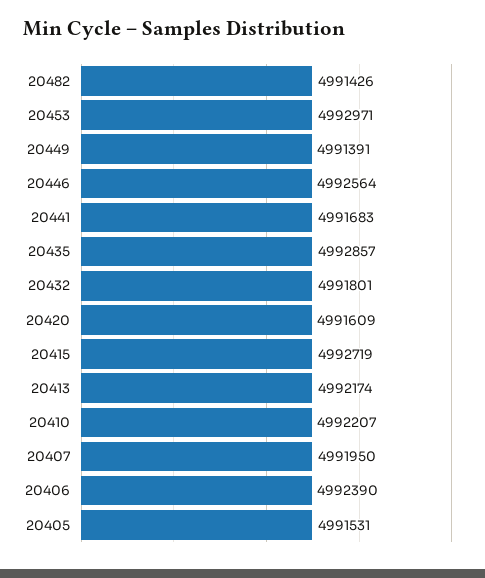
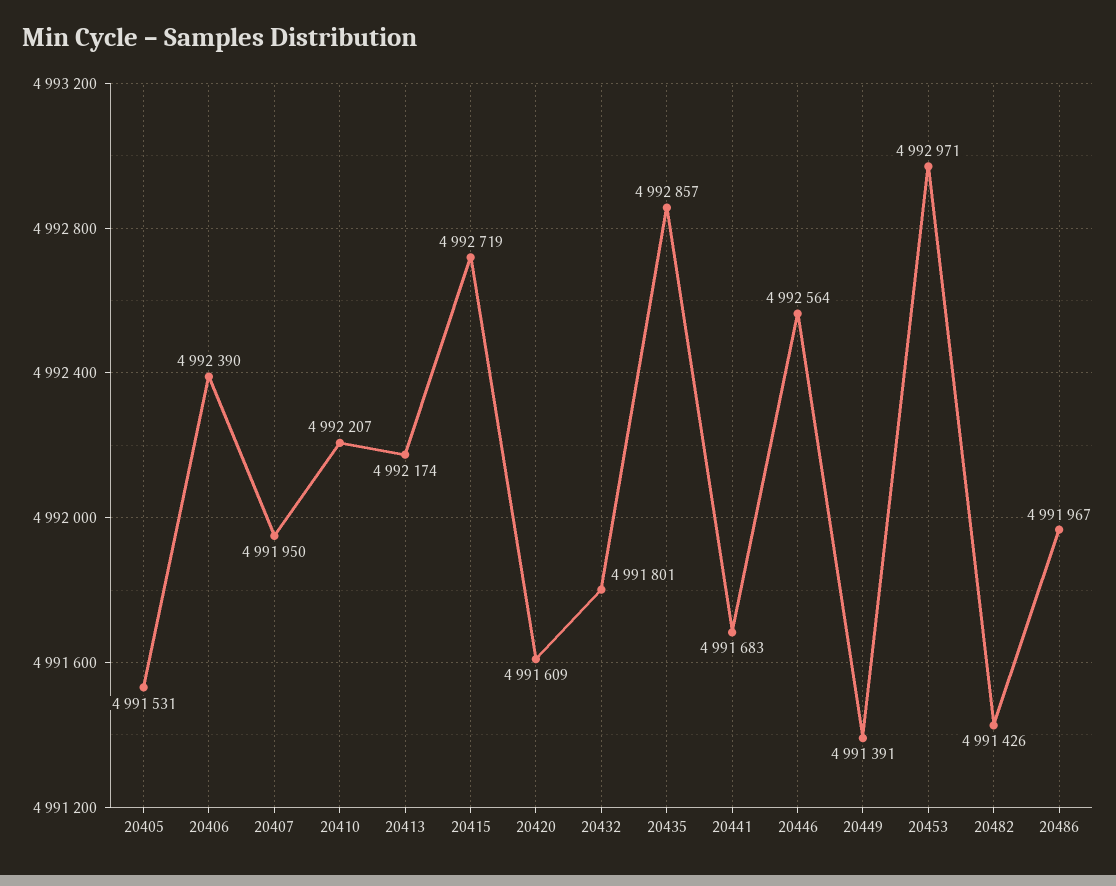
20486: none -> 4991967

